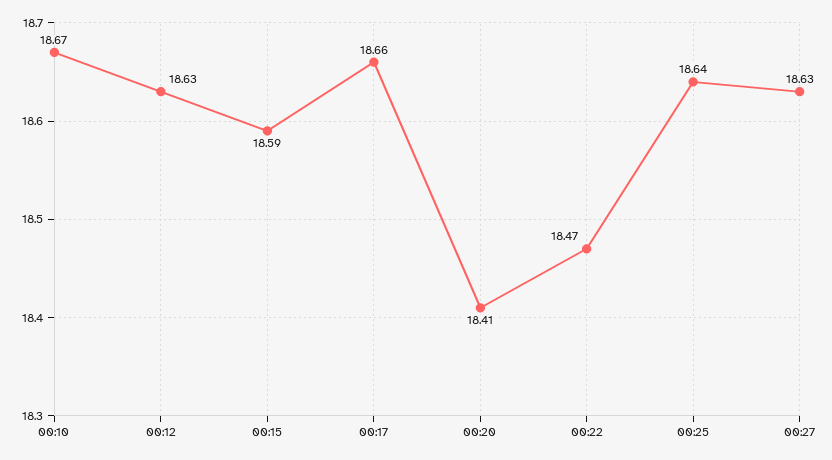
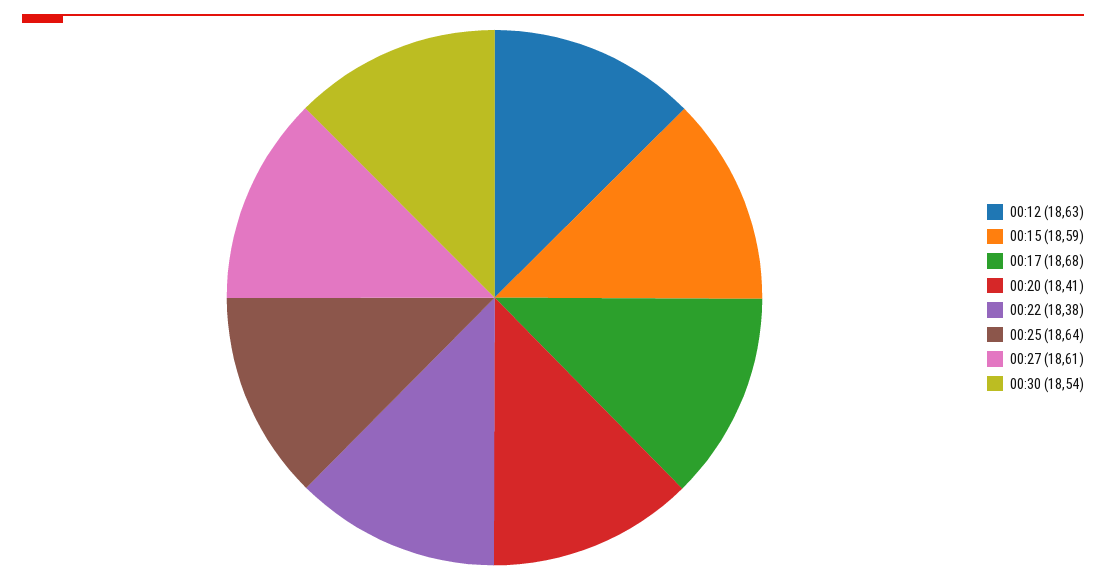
00:10: 18.67 -> none
00:17: 18.66 -> 18.68
00:22: 18.47 -> 18.38
00:27: 18.63 -> 18.61
00:30: none -> 18.54

